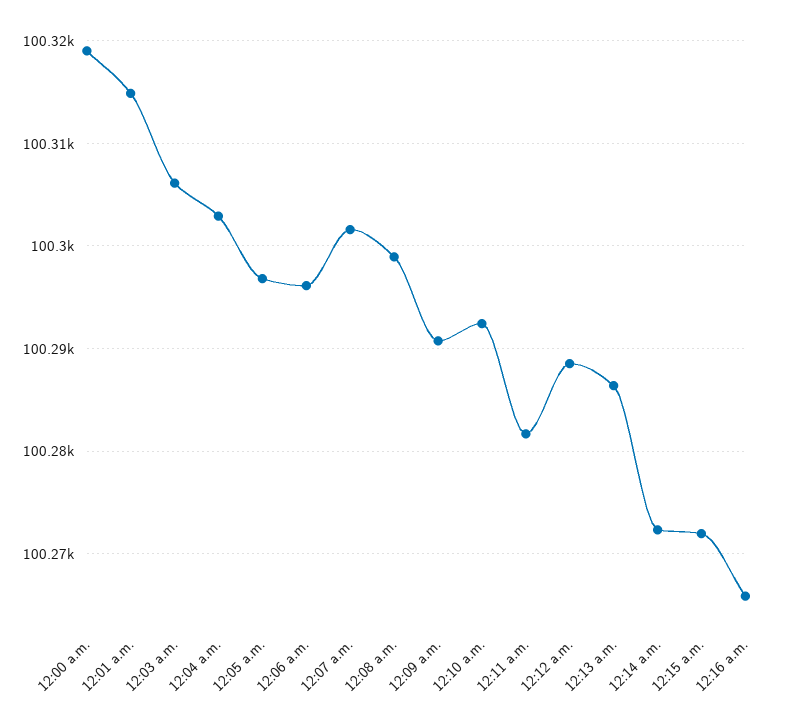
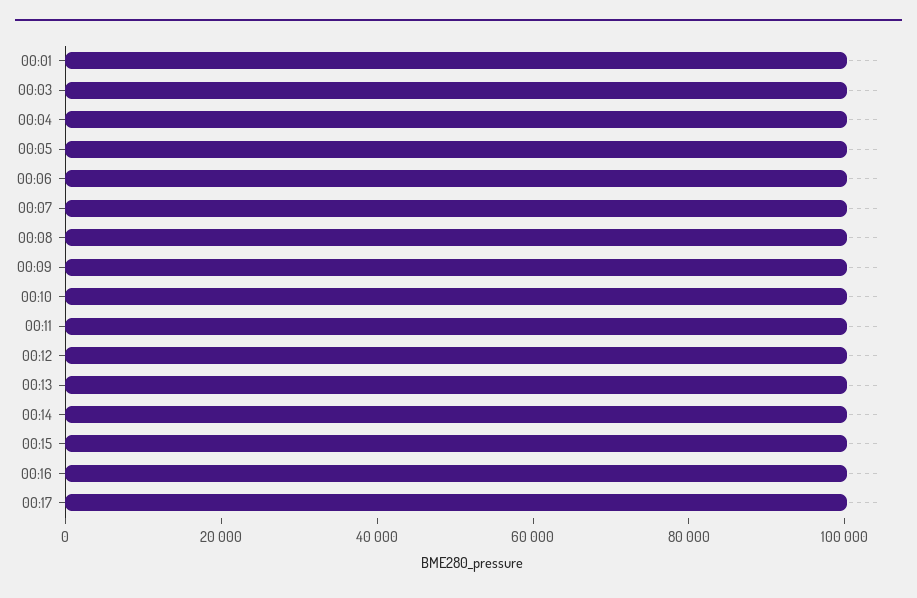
12:00 a.m.: 100319 -> none
00:17: none -> 100000

